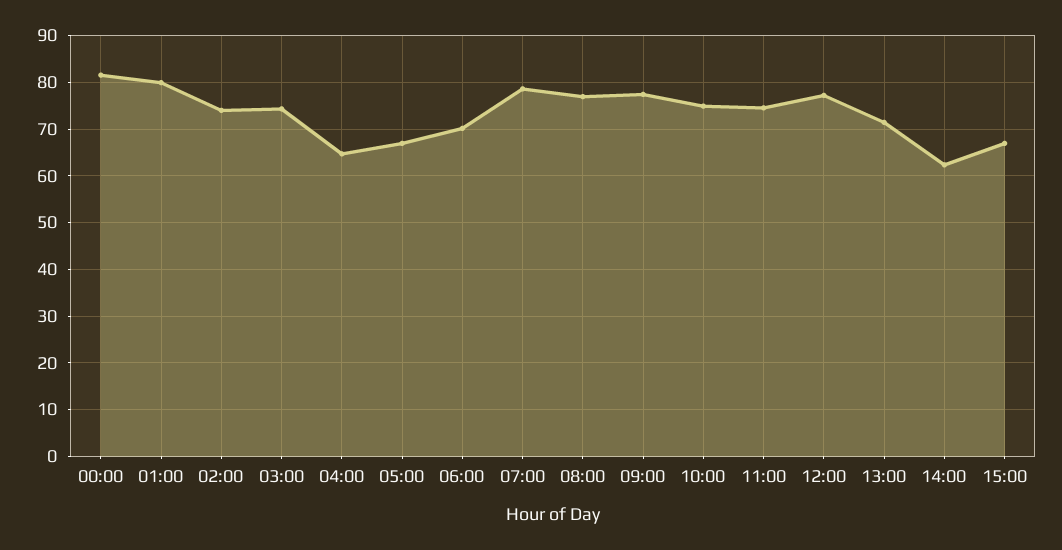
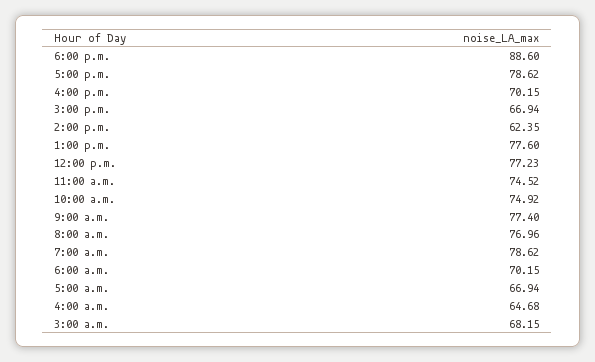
00:00: 82 -> none
01:00: 80 -> none
02:00: 74 -> none
03:00: 74 -> 68.15
13:00: 72 -> 77.6
6:00 p.m.: none -> 88.6
5:00 p.m.: none -> 78.62
4:00 p.m.: none -> 70.15

